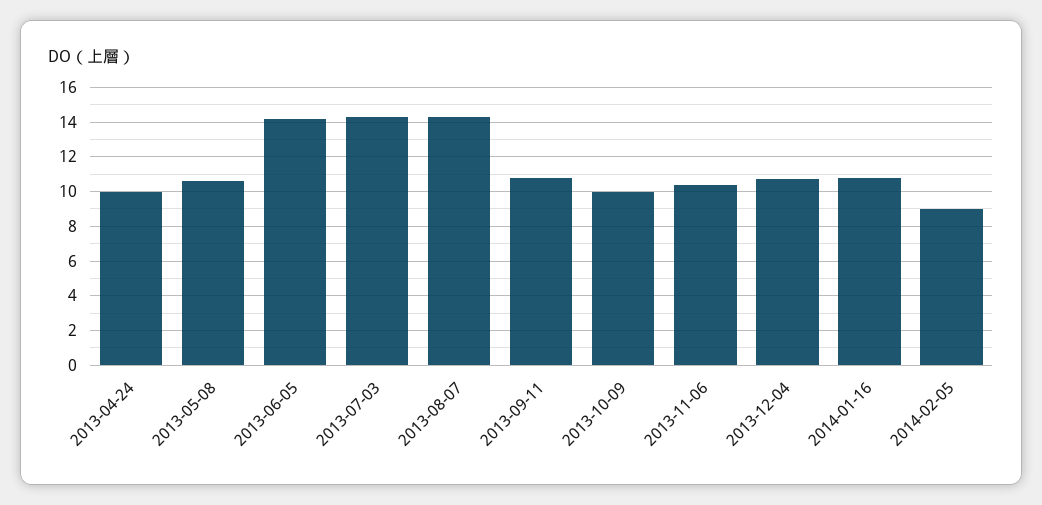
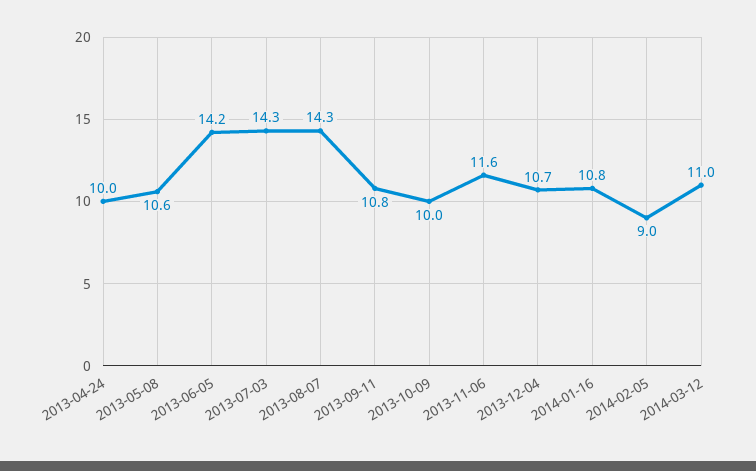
2013-11-06: 10.5 -> 11.6
2014-03-12: none -> 11

